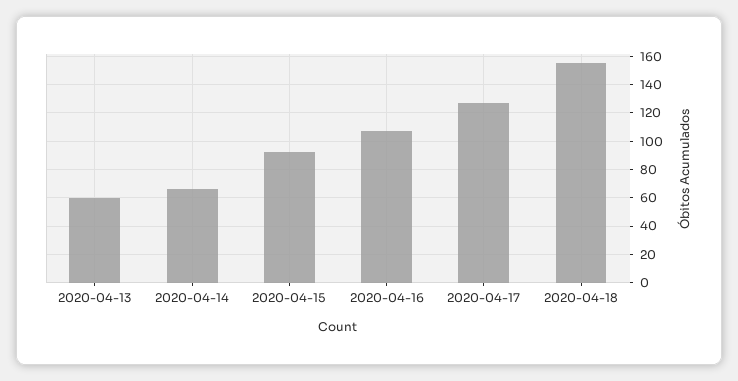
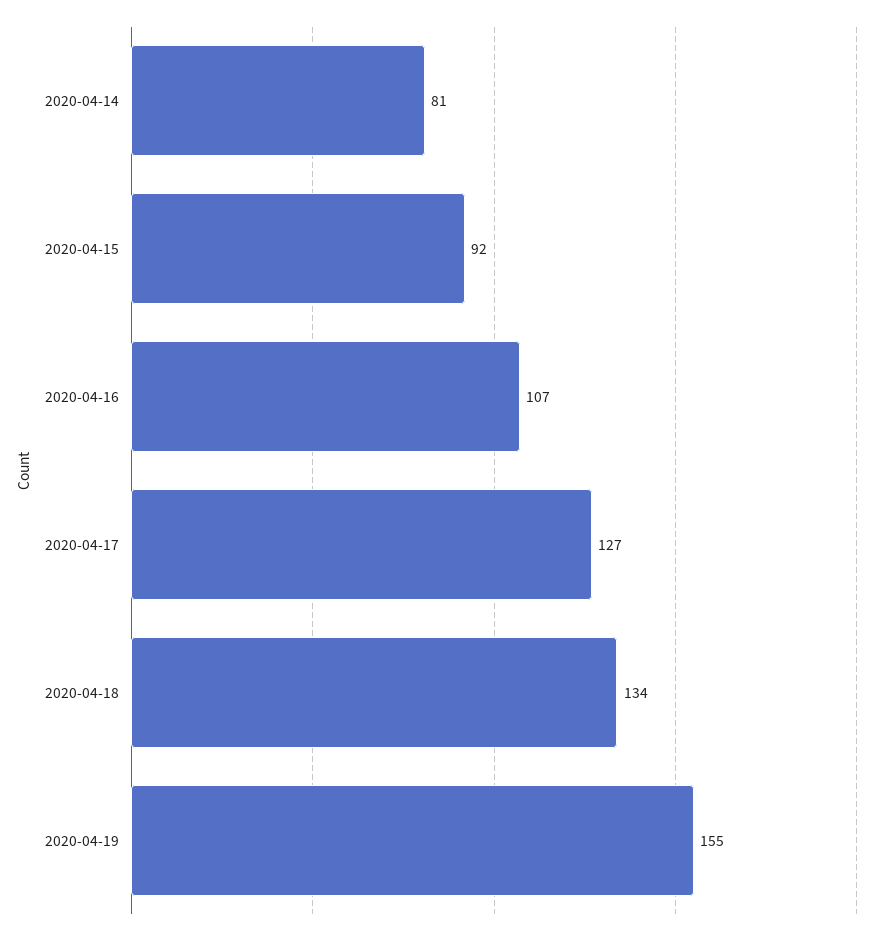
2020-04-13: 60 -> none
2020-04-14: 65 -> 81
2020-04-18: 155 -> 134
2020-04-19: none -> 155

